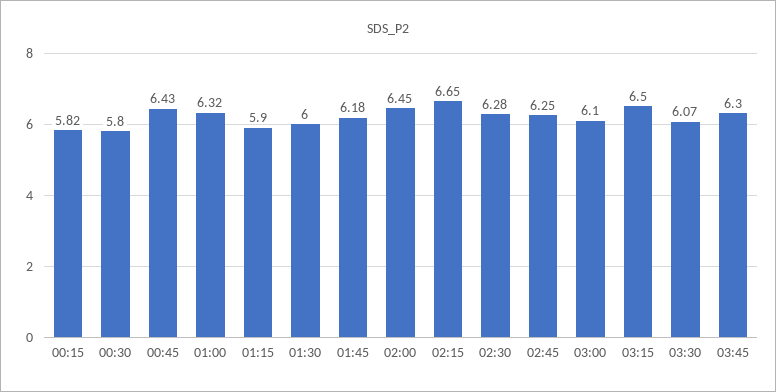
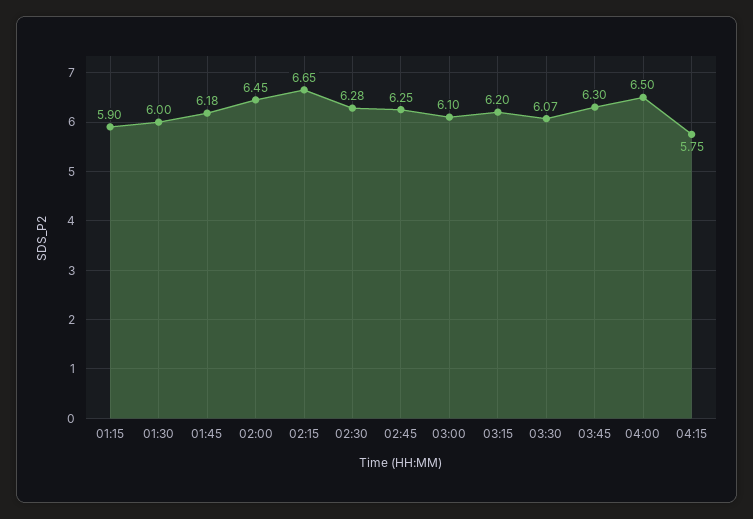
00:15: 5.82 -> none
00:30: 5.8 -> none
00:45: 6.43 -> none
01:00: 6.32 -> none
03:15: 6.5 -> 6.2
04:00: none -> 6.5
04:15: none -> 5.75

